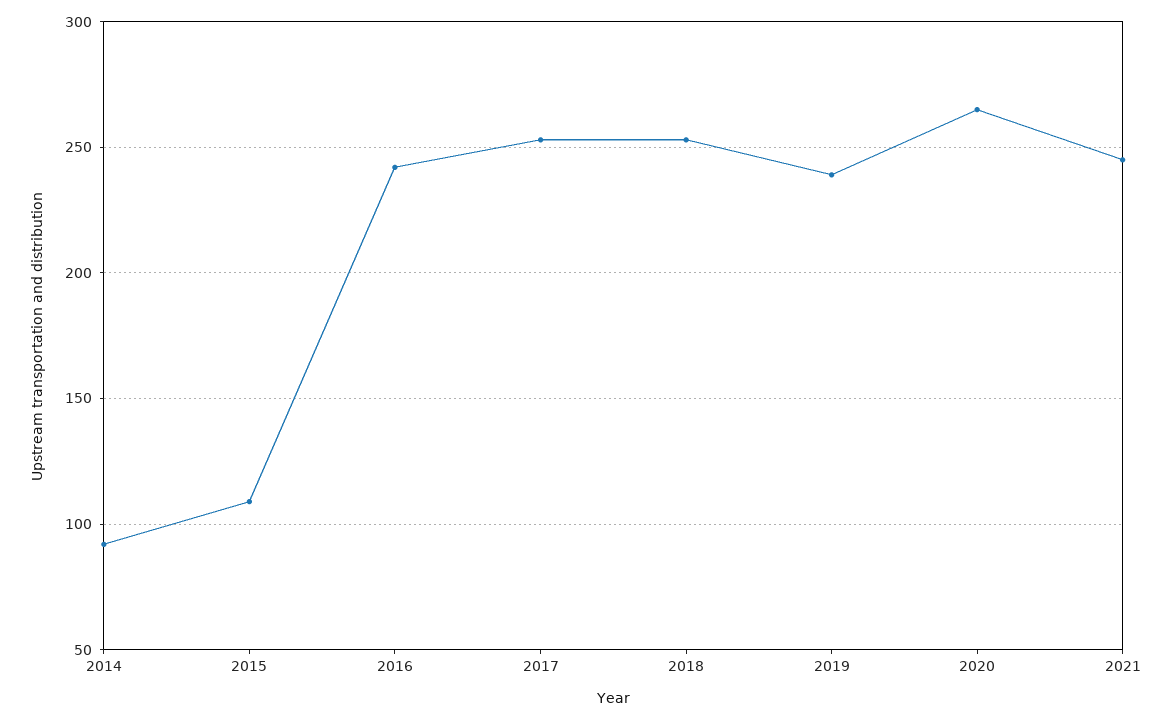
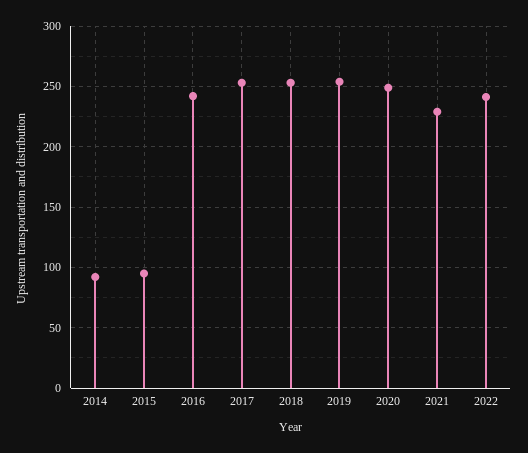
2015: 110 -> 95
2019: 240 -> 255
2020: 265 -> 250
2021: 245 -> 230
2022: none -> 240

